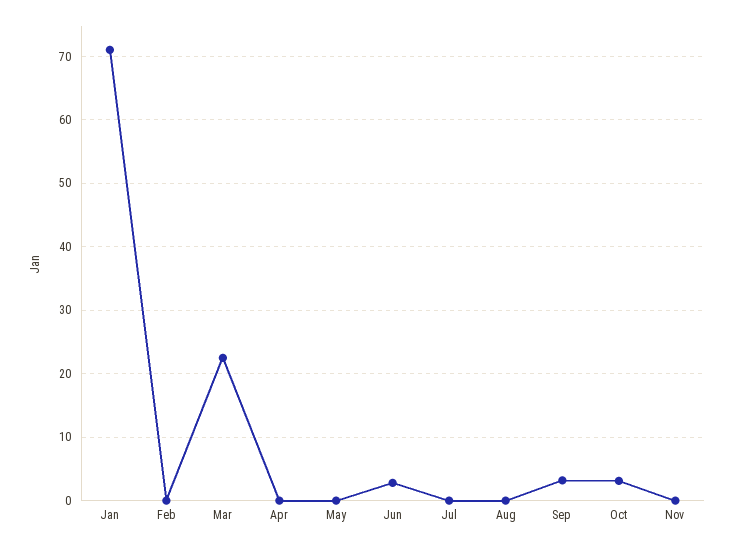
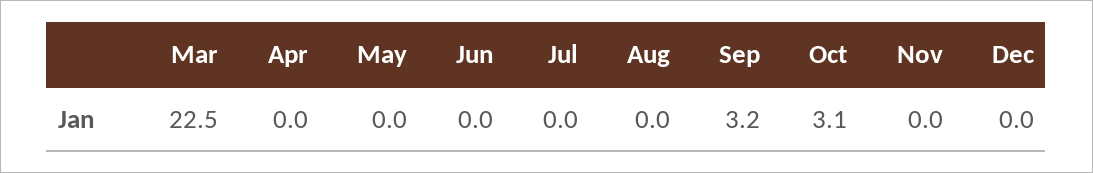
Jan: 71 -> none
Feb: 0 -> none
Jun: 3 -> 0
Dec: none -> 0

